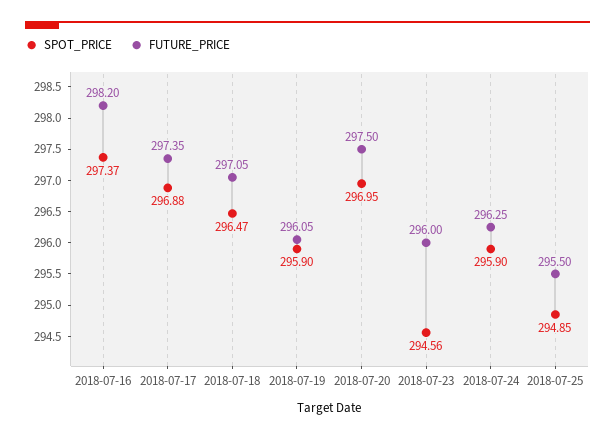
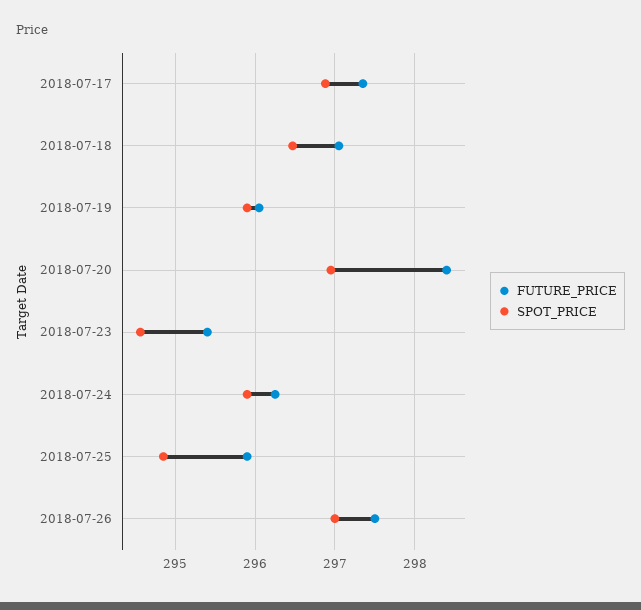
SPOT_PRICE, 2018-07-16: 297.37 -> none
FUTURE_PRICE, 2018-07-16: 298.2 -> none
FUTURE_PRICE, 2018-07-20: 297.5 -> 298.4
FUTURE_PRICE, 2018-07-23: 296 -> 295.4
FUTURE_PRICE, 2018-07-25: 295.5 -> 295.9
FUTURE_PRICE, 2018-07-26: none -> 297.5
SPOT_PRICE, 2018-07-26: none -> 297

